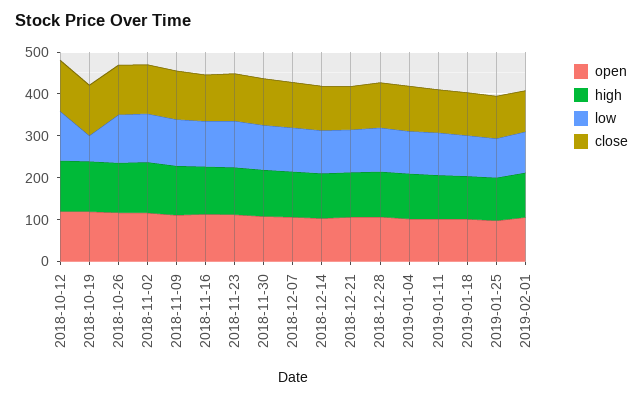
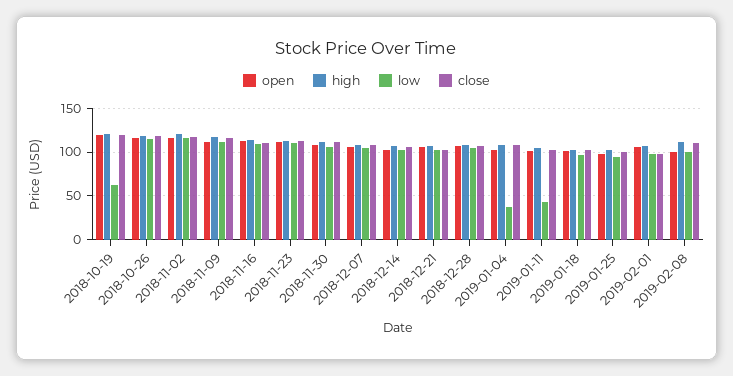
open, 2018-10-12: 120 -> none
high, 2018-10-12: 120 -> none
low, 2018-10-12: 120 -> none
close, 2018-10-12: 120 -> none
low, 2019-01-04: 100 -> 40
low, 2019-01-11: 100 -> 40
open, 2019-02-08: none -> 100
high, 2019-02-08: none -> 110
low, 2019-02-08: none -> 100
close, 2019-02-08: none -> 110

